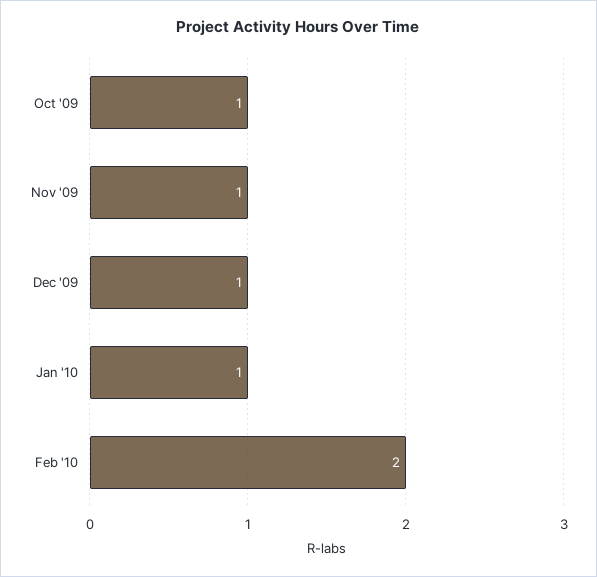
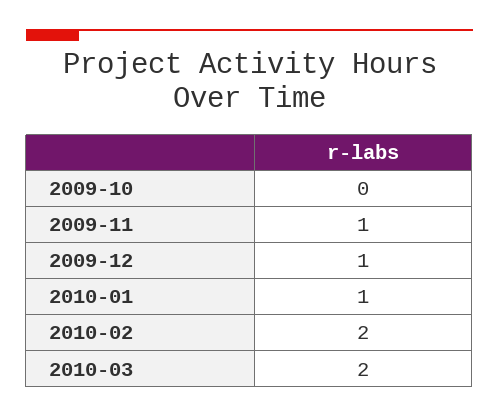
Oct '09: 1 -> 0
2010-03: none -> 2

